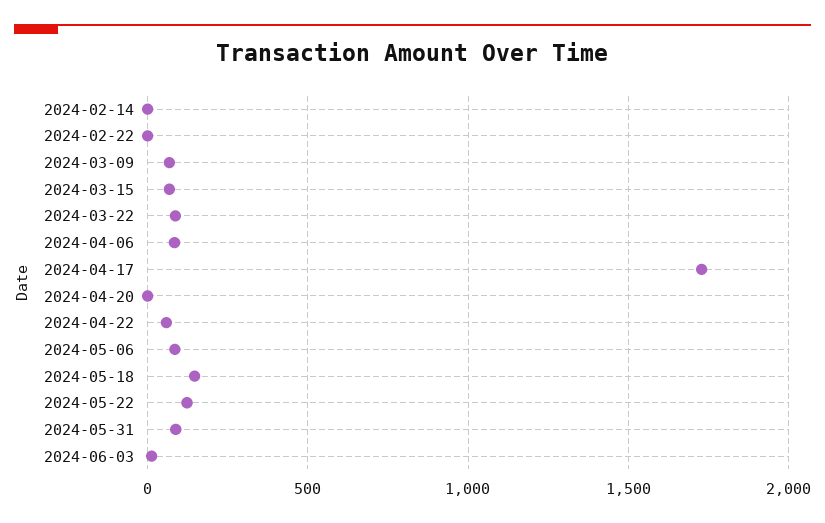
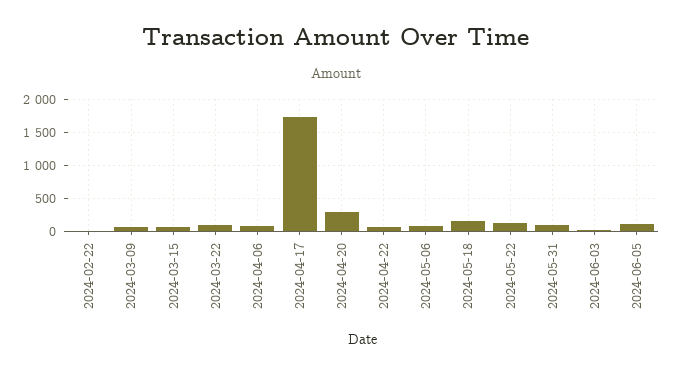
2024-02-14: 0 -> none
2024-04-20: 0 -> 300
2024-06-05: none -> 100

